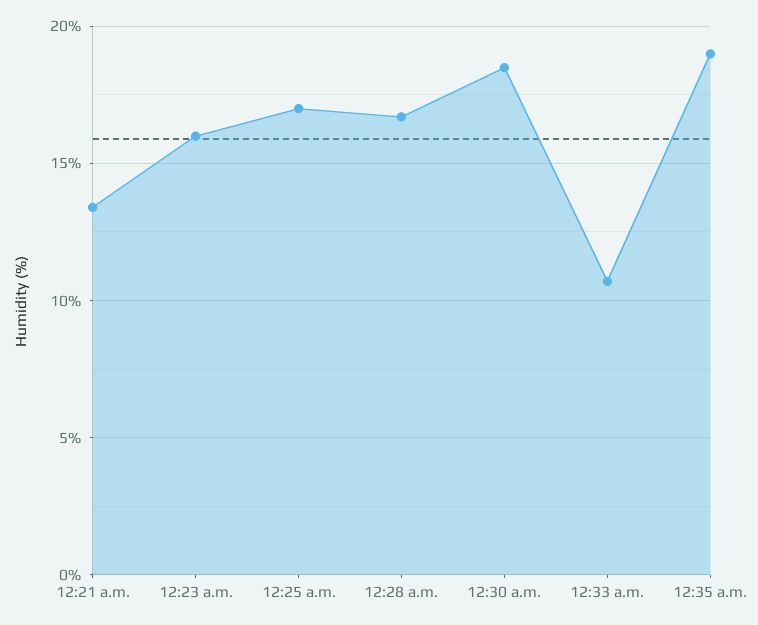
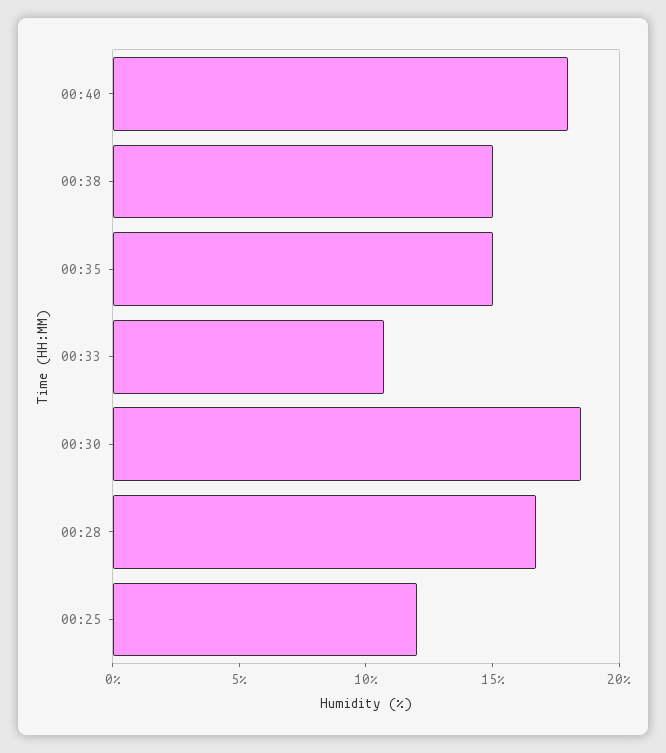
12:21 a.m.: 13.5 -> none
12:23 a.m.: 16 -> none
12:25 a.m.: 17 -> 12
12:35 a.m.: 19 -> 15
00:40: none -> 18
00:38: none -> 15

